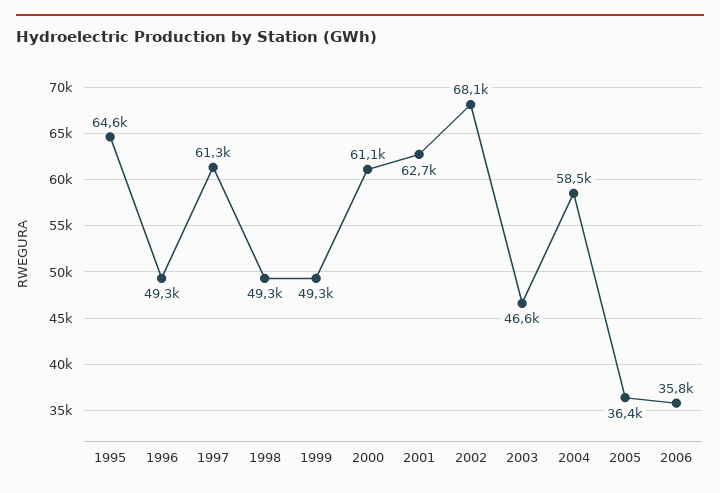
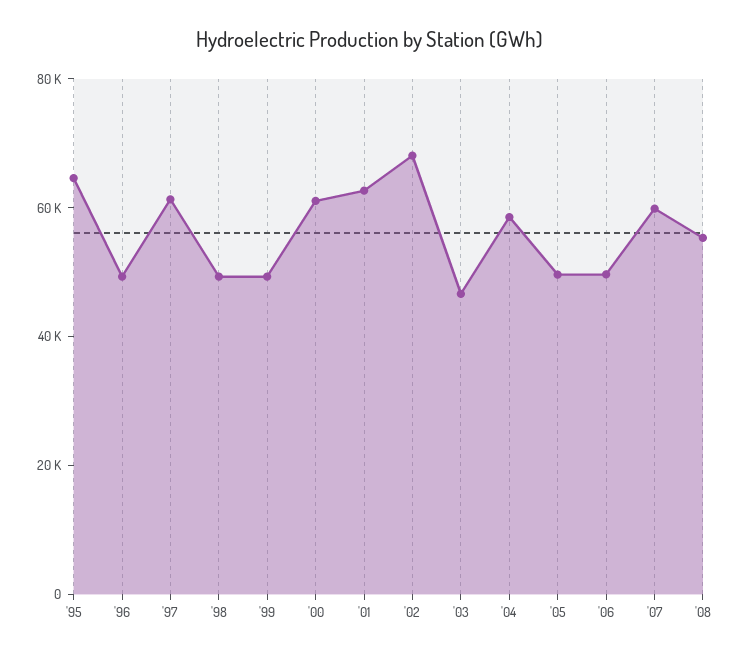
2005: 36400 -> 50000
2006: 35800 -> 50000
'07: none -> 60000
'08: none -> 55000

